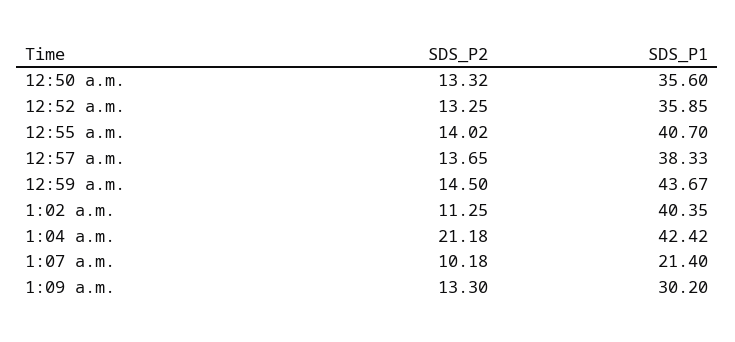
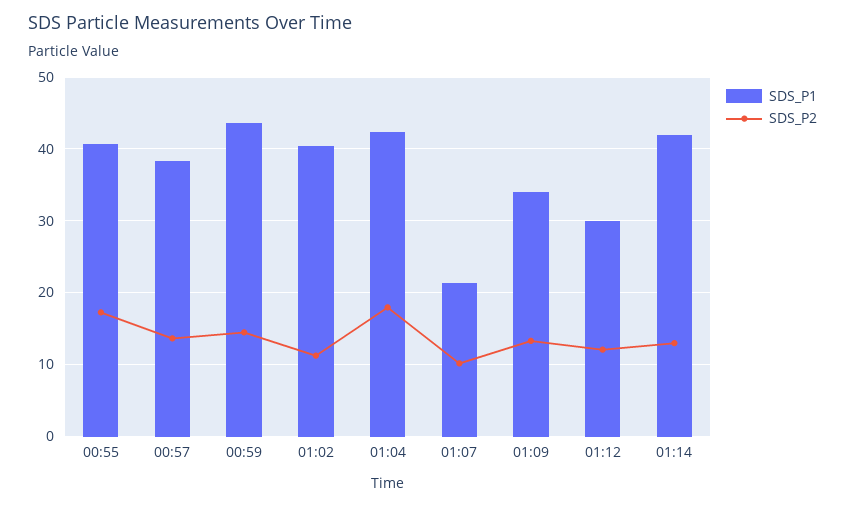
SDS_P2, 12:50 a.m.: 13.32 -> none
SDS_P1, 12:50 a.m.: 35.6 -> none
SDS_P2, 12:52 a.m.: 13.25 -> none
SDS_P1, 12:52 a.m.: 35.85 -> none
SDS_P2, 12:55 a.m.: 14.02 -> 17
SDS_P2, 1:04 a.m.: 21.18 -> 18
SDS_P1, 1:09 a.m.: 30.2 -> 34
SDS_P1, 01:12: none -> 30
SDS_P2, 01:12: none -> 12
SDS_P1, 01:14: none -> 42
SDS_P2, 01:14: none -> 13

